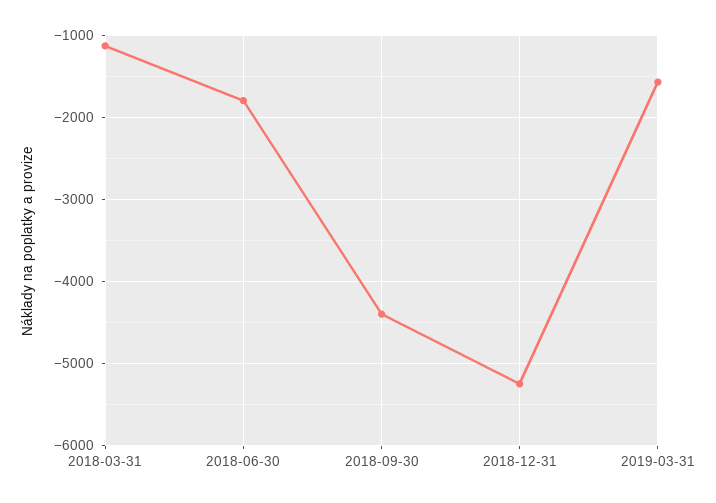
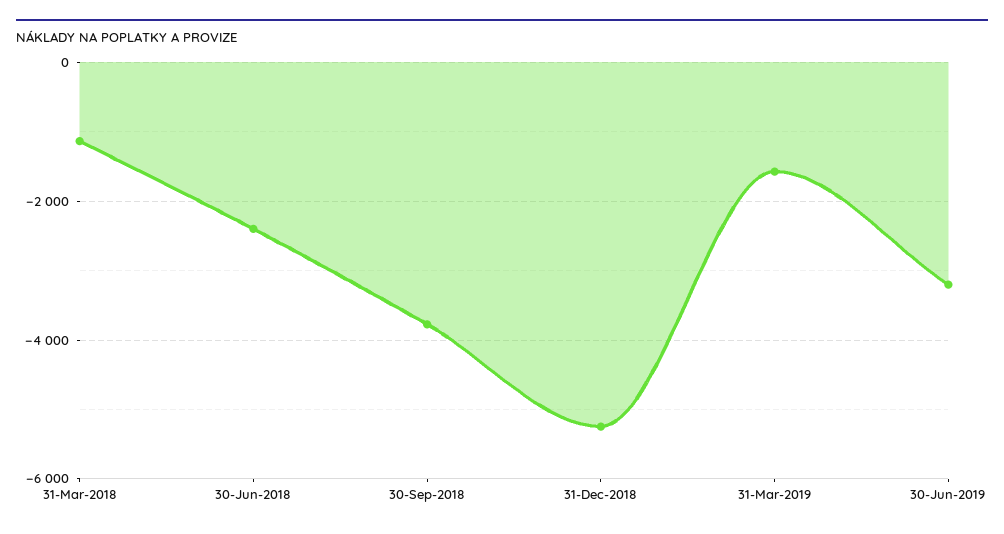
2018-06-30: -1800 -> -2400
2018-09-30: -4400 -> -3800
30-Jun-2019: none -> -3200

